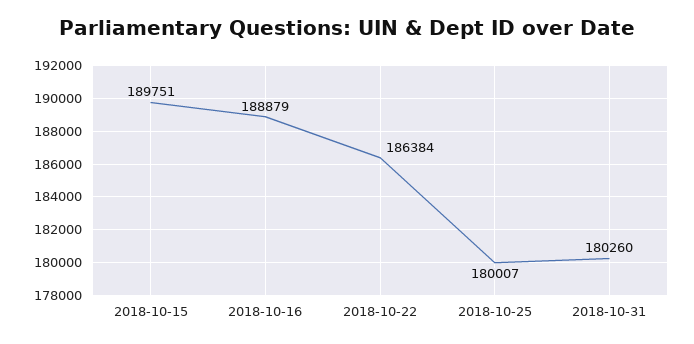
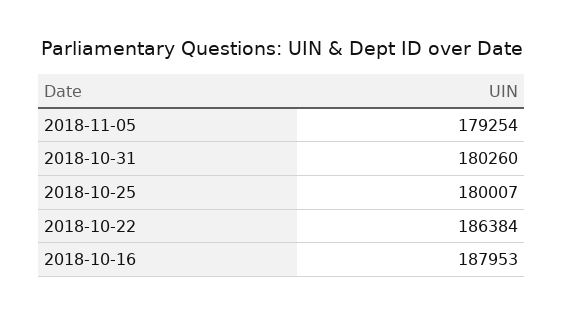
2018-10-15: 189751 -> none
2018-10-16: 188879 -> 187953
2018-11-05: none -> 179254

